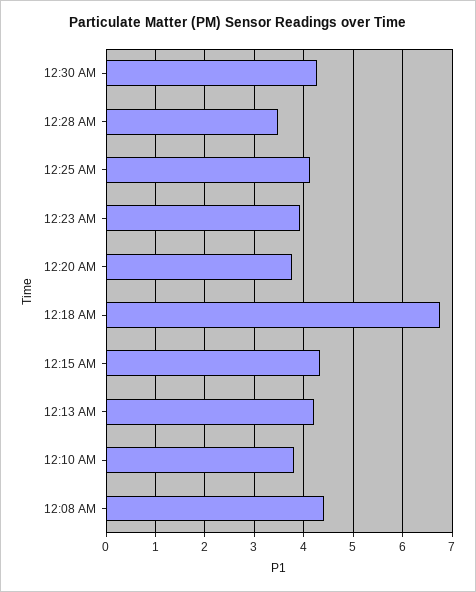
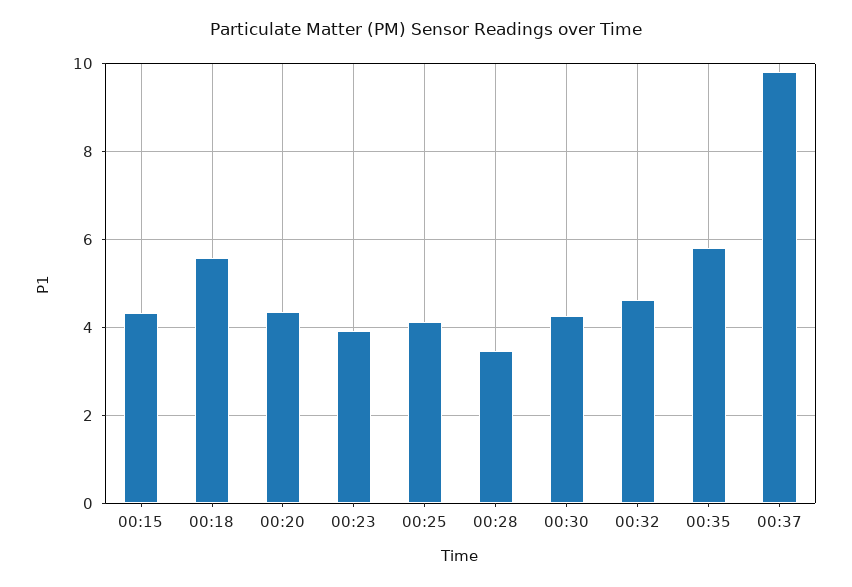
12:20 AM: 3.8 -> 4.4
12:18 AM: 6.8 -> 5.6
12:13 AM: 4.2 -> none
12:10 AM: 3.8 -> none
12:08 AM: 4.4 -> none
00:32: none -> 4.6
00:35: none -> 5.8
00:37: none -> 9.8

